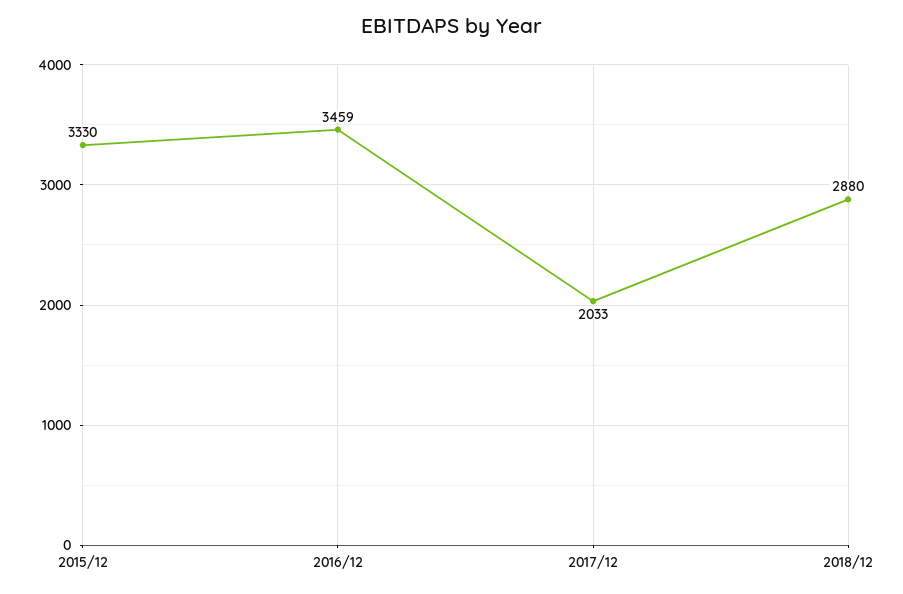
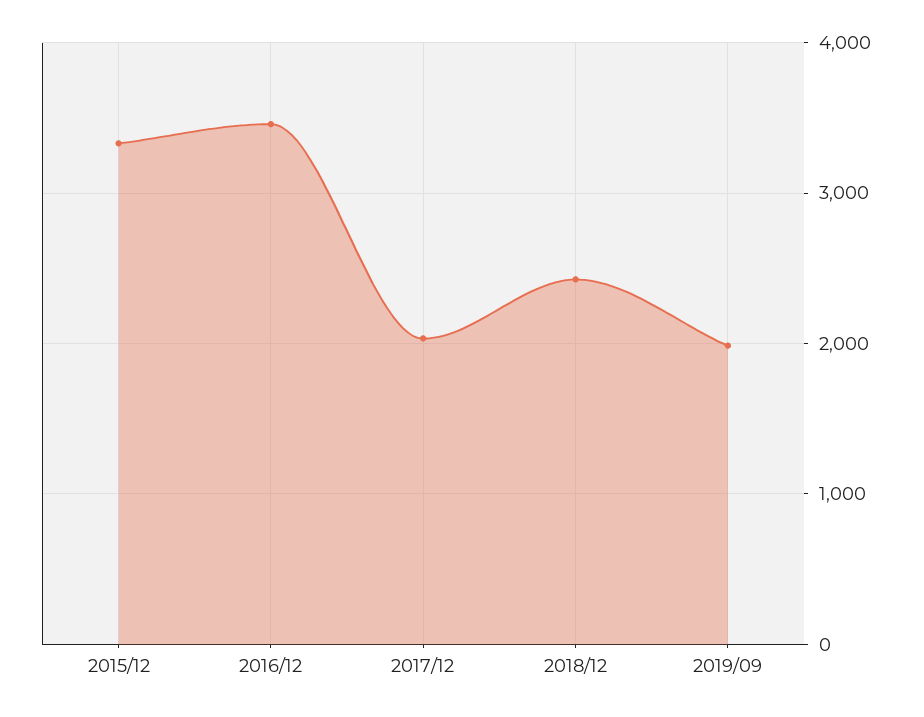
2018/12: 2880 -> 2400
2019/09: none -> 2000

